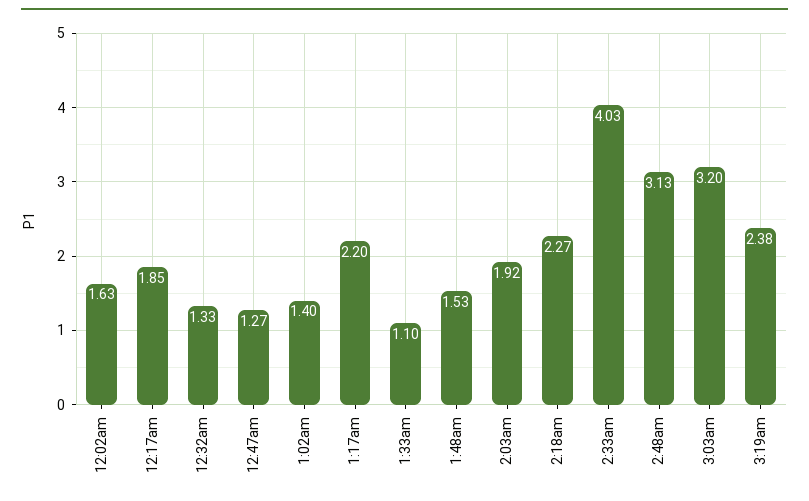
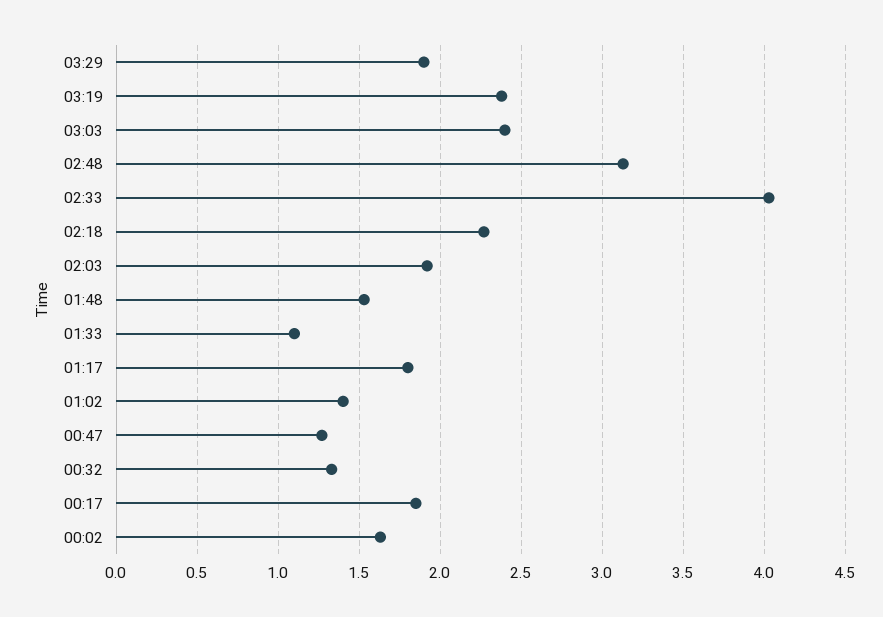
1:17am: 2.2 -> 1.8
3:03am: 3.2 -> 2.4
03:29: none -> 1.9

